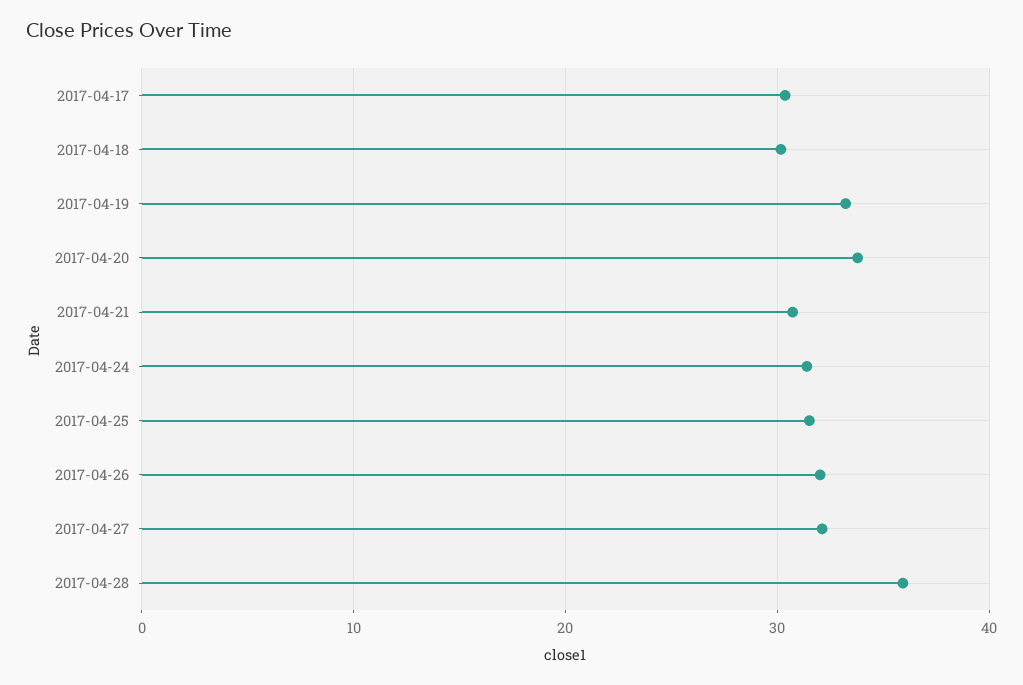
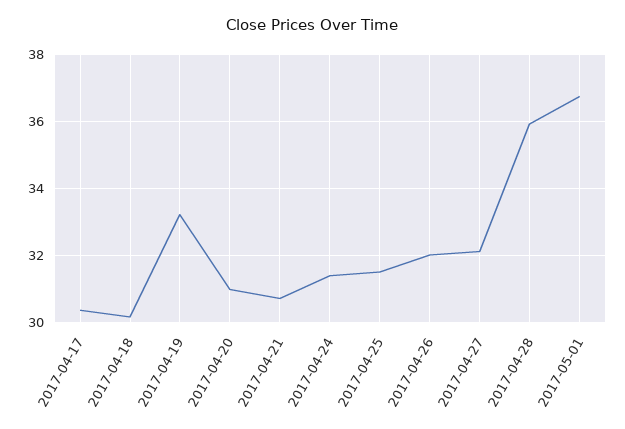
2017-04-20: 34 -> 31
2017-05-01: none -> 36.8

